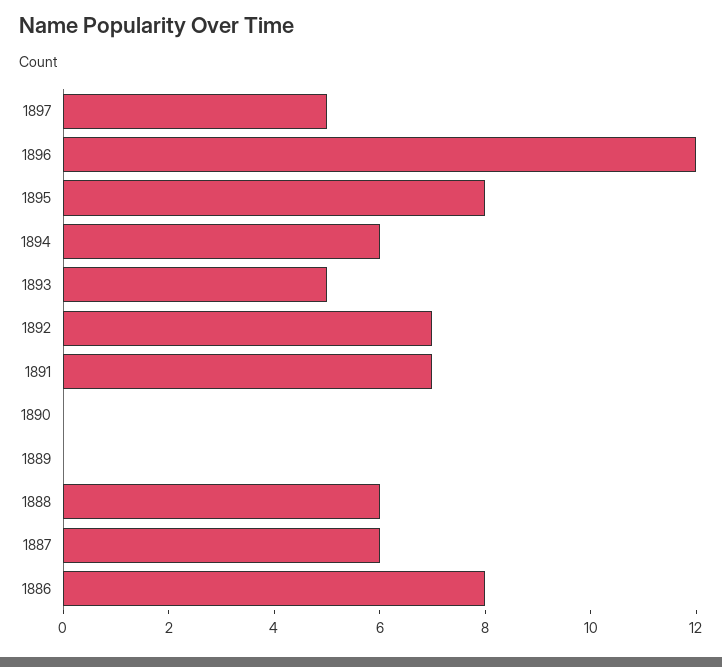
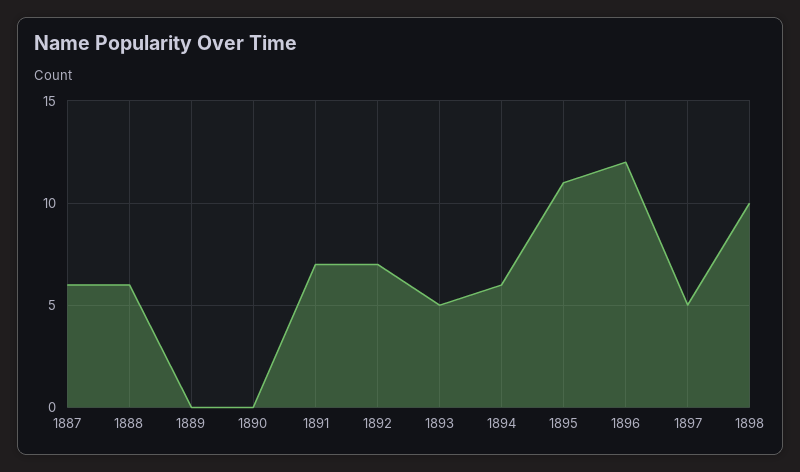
1895: 8 -> 11
1886: 8 -> none
1898: none -> 10

